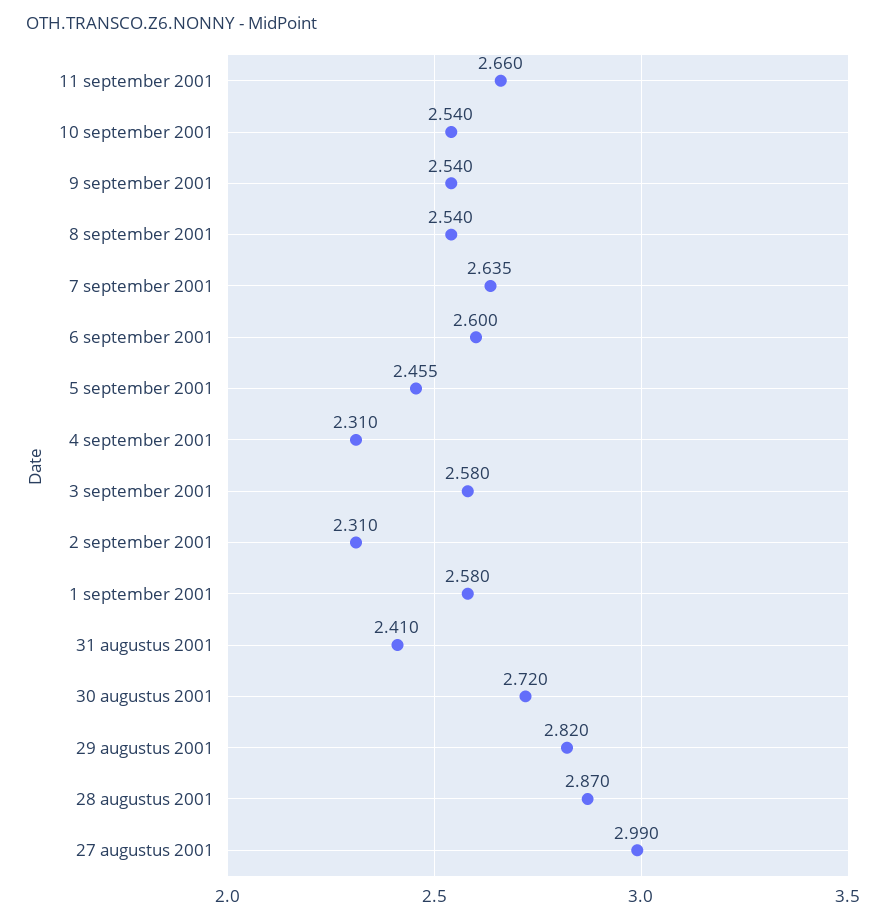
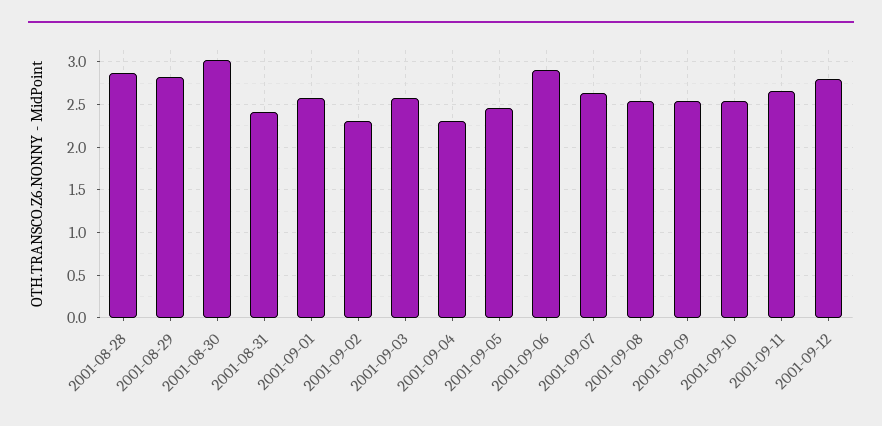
6 september 2001: 2.6 -> 2.9
30 augustus 2001: 2.72 -> 3
27 augustus 2001: 2.99 -> none
2001-09-12: none -> 2.8

